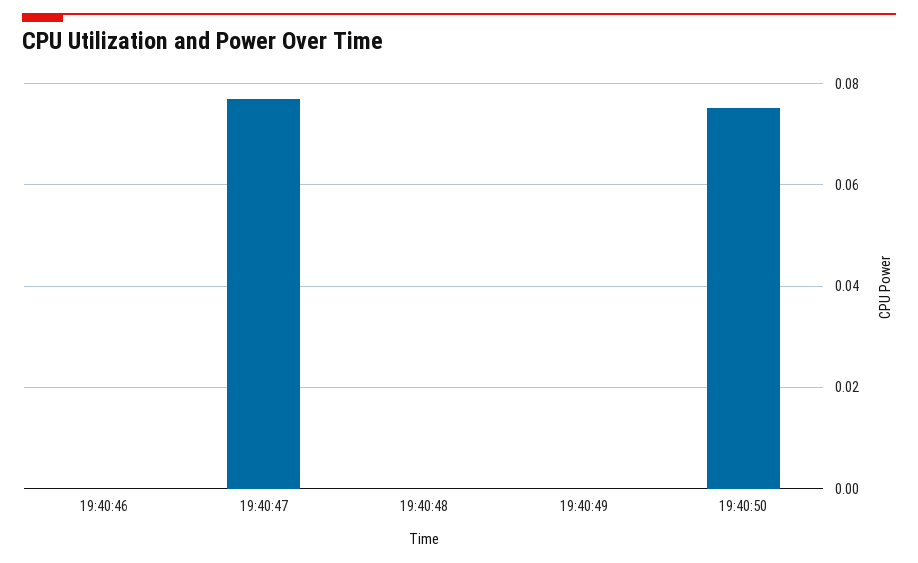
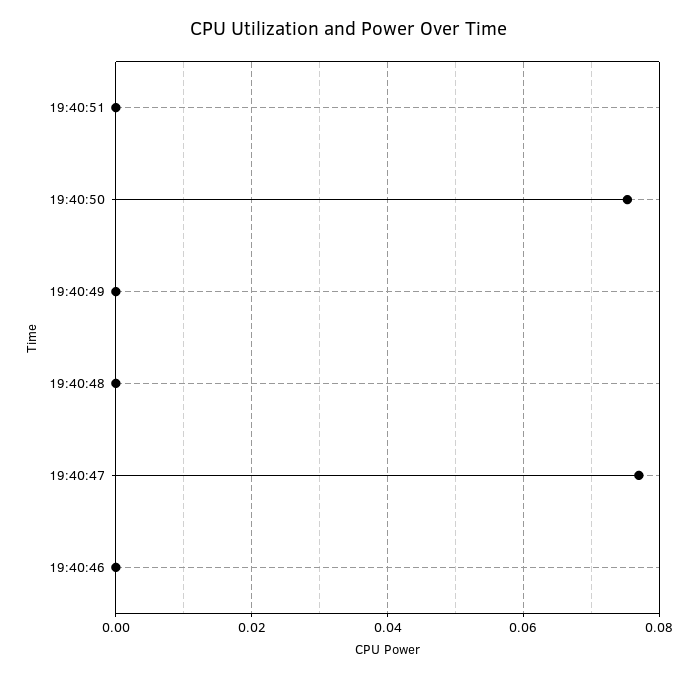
19:40:51: none -> 0

